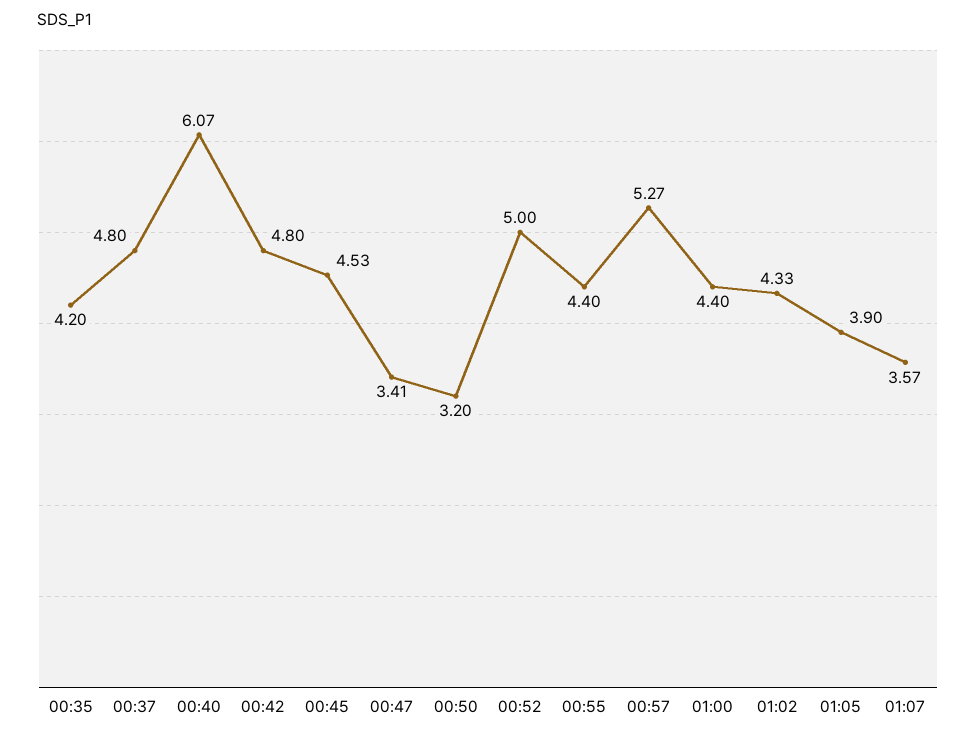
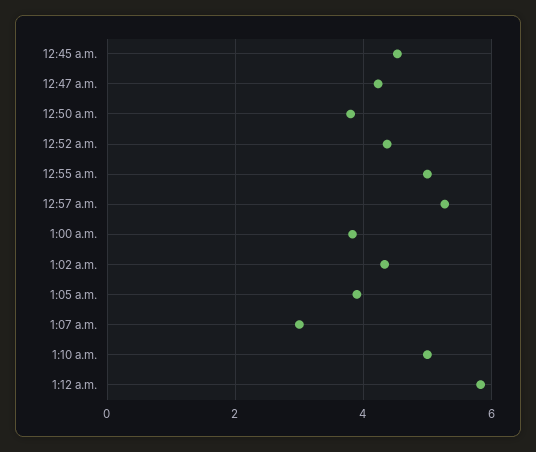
00:35: 4.2 -> none
00:37: 4.8 -> none
00:40: 6.07 -> none
00:42: 4.8 -> none
00:47: 3.41 -> 4.2
00:50: 3.2 -> 3.8
00:52: 5 -> 4.4
00:55: 4.4 -> 5
01:00: 4.4 -> 3.8
01:07: 3.57 -> 3
1:10 a.m.: none -> 5
1:12 a.m.: none -> 5.8

